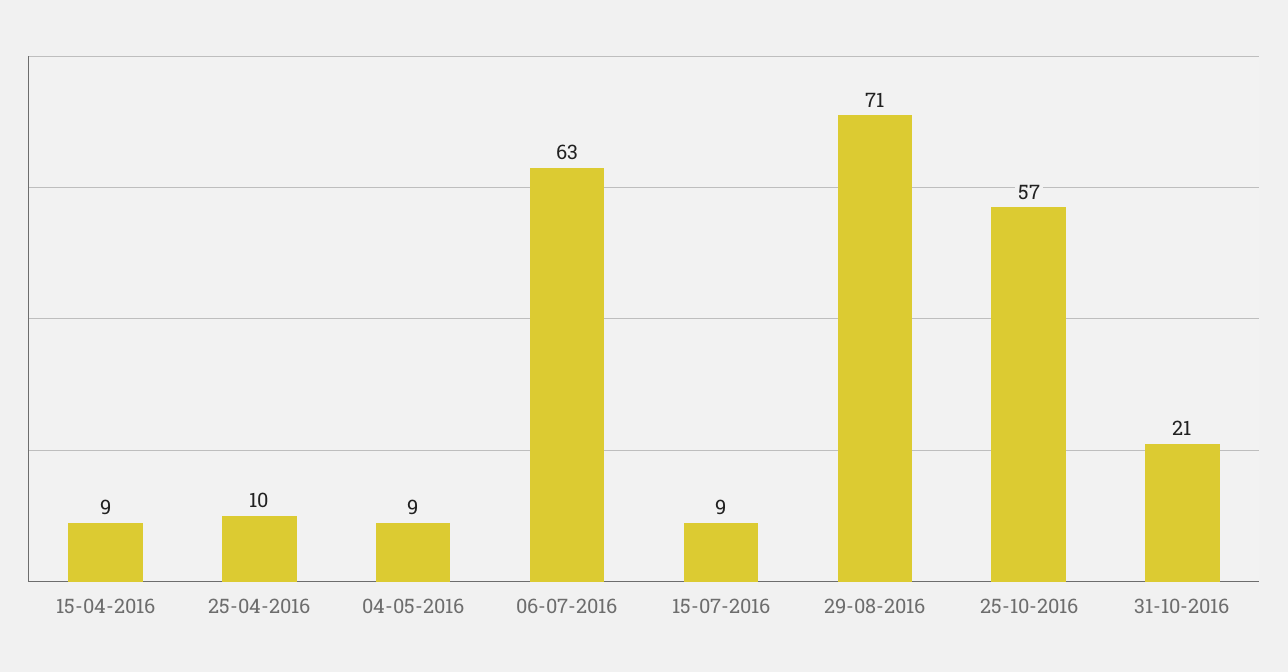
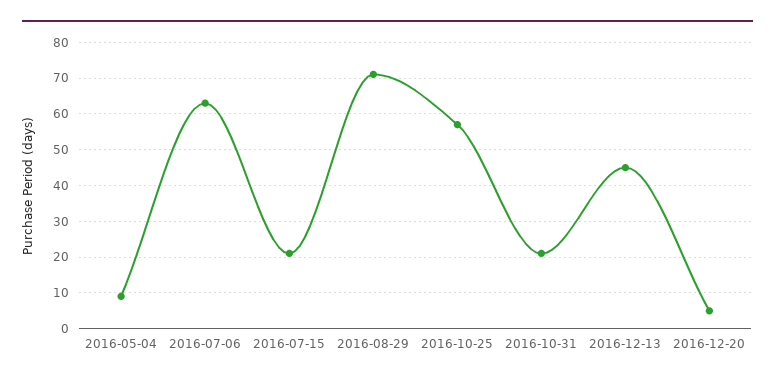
15-04-2016: 9 -> none
25-04-2016: 10 -> none
15-07-2016: 9 -> 20
2016-12-13: none -> 45
2016-12-20: none -> 5

